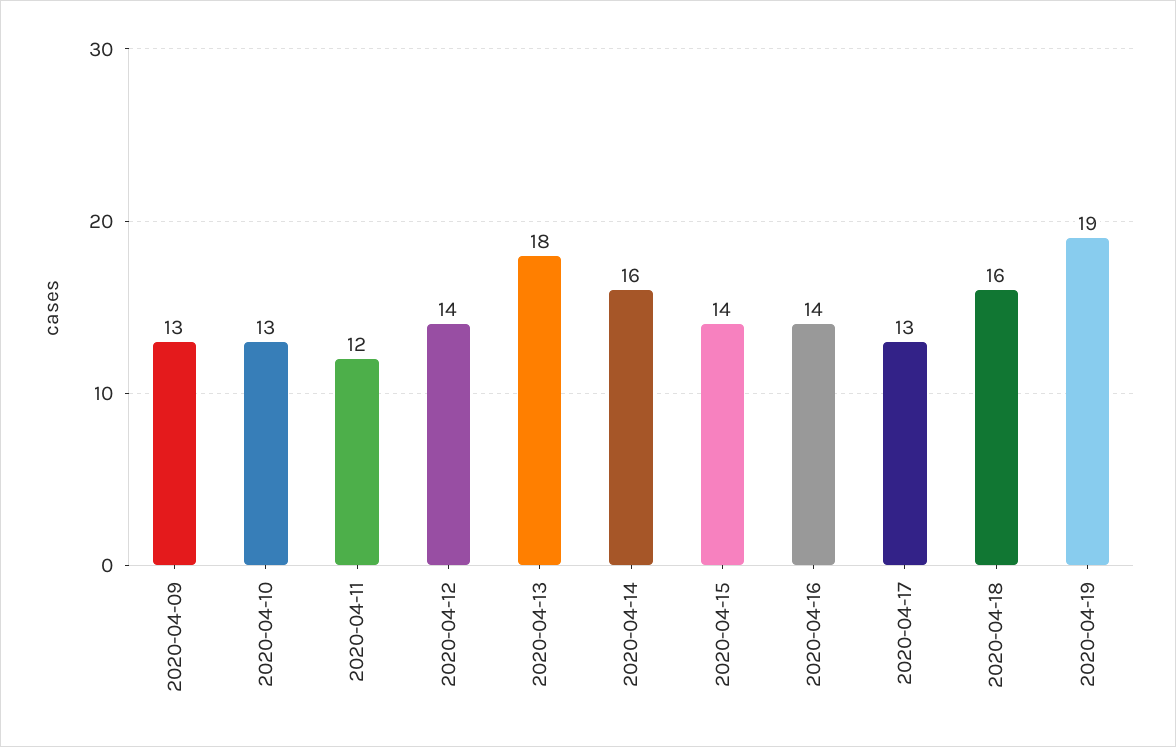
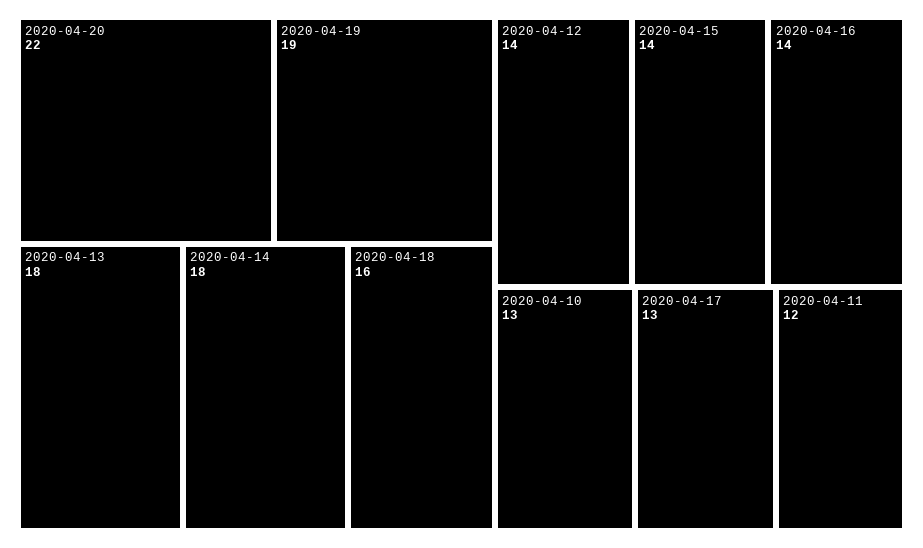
2020-04-09: 13 -> none
2020-04-14: 16 -> 18
2020-04-20: none -> 22

